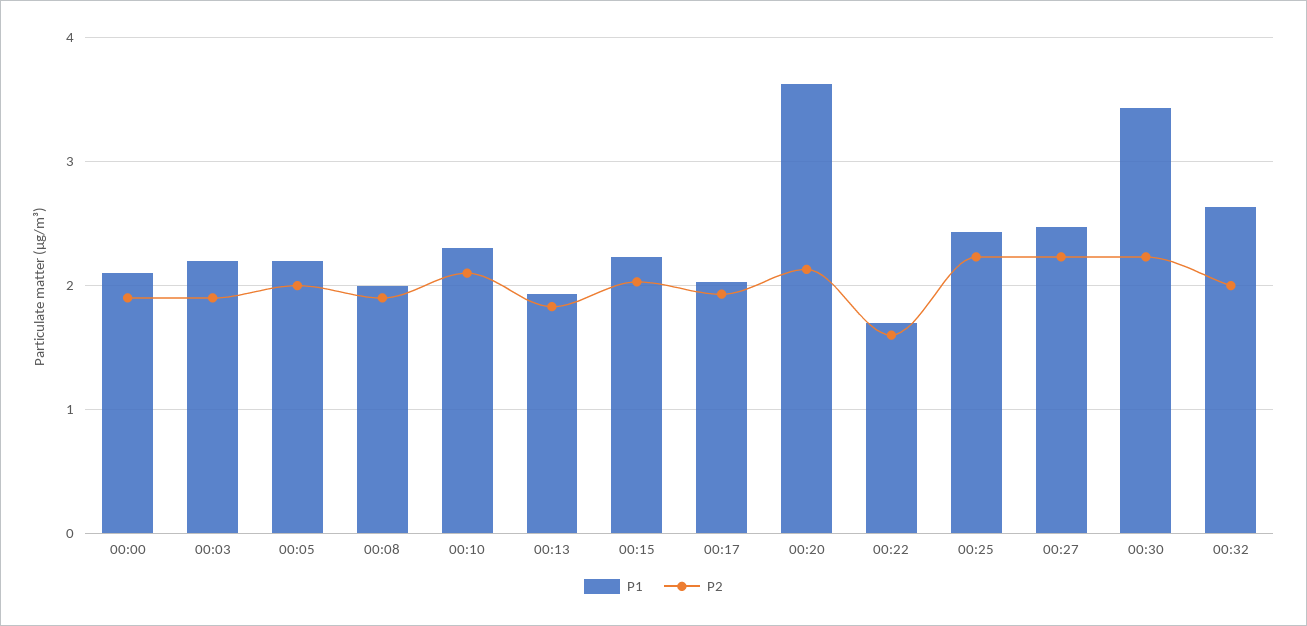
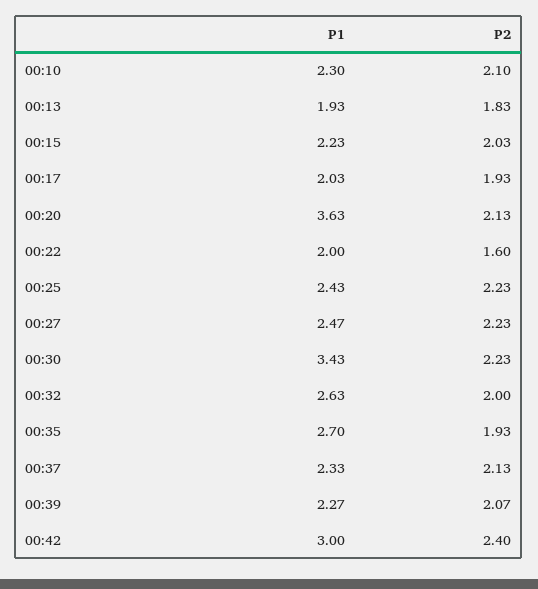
P1, 00:00: 2.1 -> none
P2, 00:00: 1.9 -> none
P1, 00:03: 2.2 -> none
P2, 00:03: 1.9 -> none
P1, 00:05: 2.2 -> none
P2, 00:05: 2 -> none
P1, 00:08: 2 -> none
P2, 00:08: 1.9 -> none
P1, 00:22: 1.7 -> 2
P1, 00:35: none -> 2.7
P2, 00:35: none -> 1.93
P1, 00:37: none -> 2.33
P2, 00:37: none -> 2.13
P1, 00:39: none -> 2.27
P2, 00:39: none -> 2.07
P1, 00:42: none -> 3
P2, 00:42: none -> 2.4

